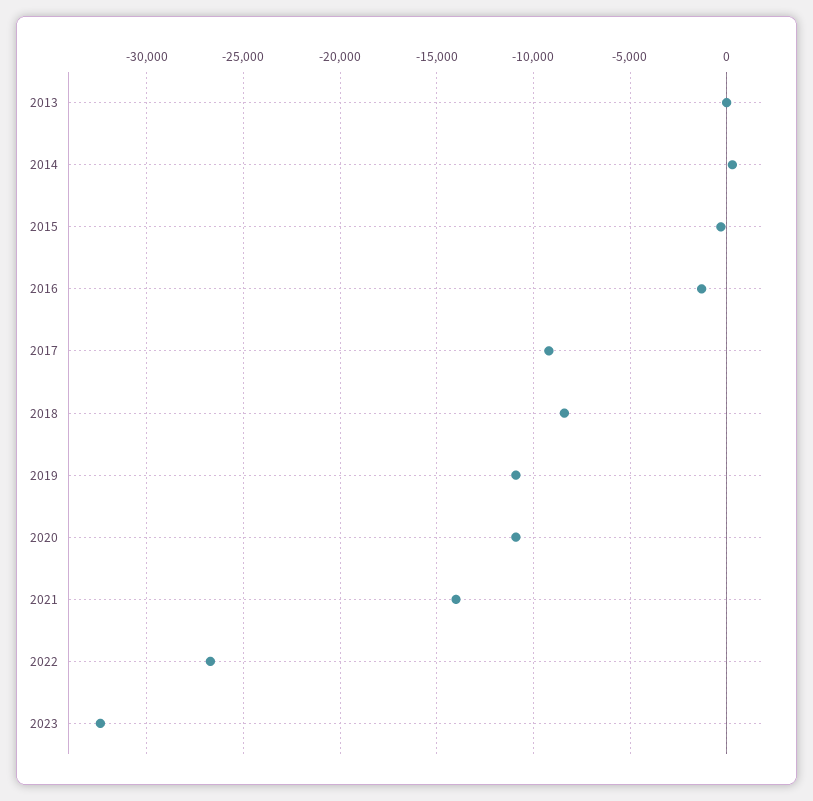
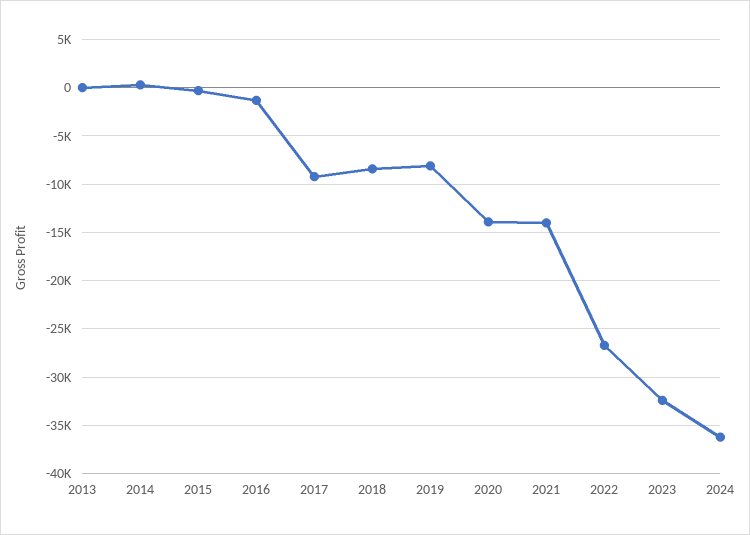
2019: -11000 -> -8000
2020: -11000 -> -14000
2024: none -> -36000

